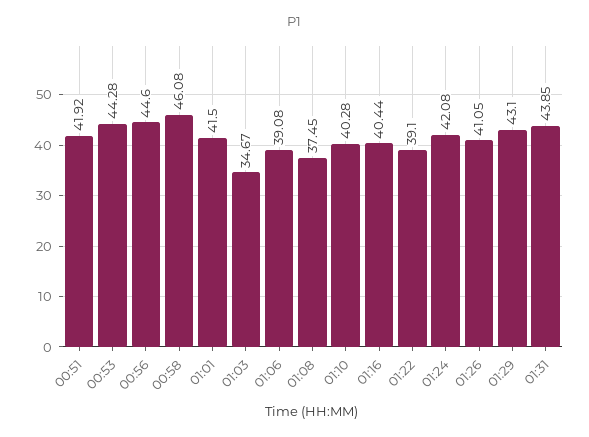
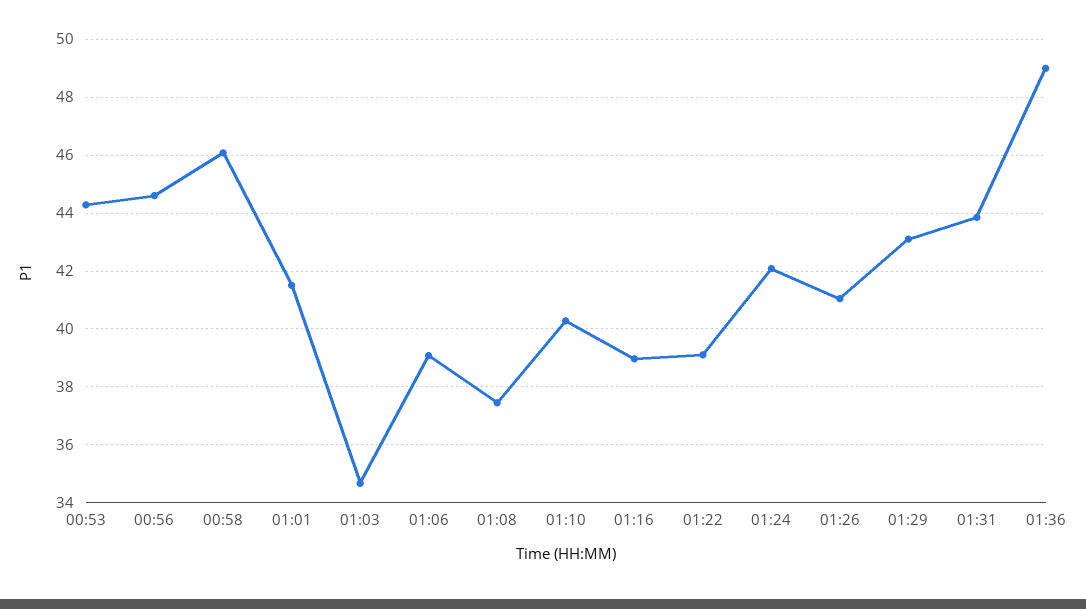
00:51: 41.92 -> none
01:16: 40.44 -> 39
01:36: none -> 49

